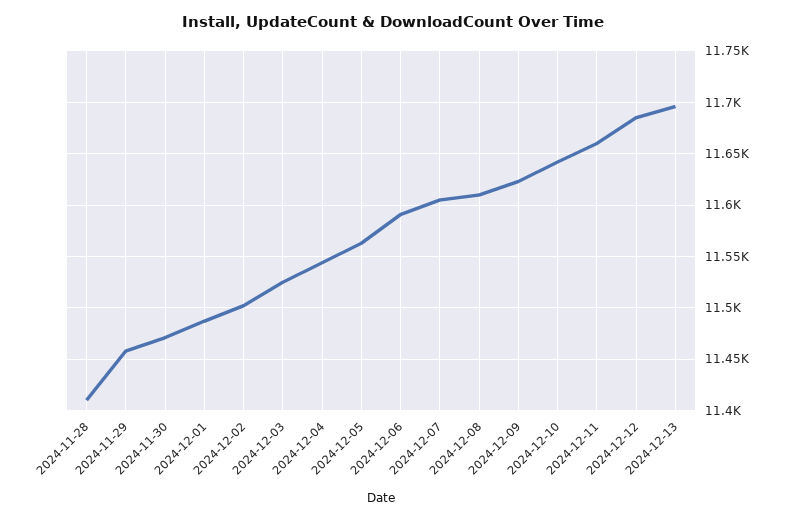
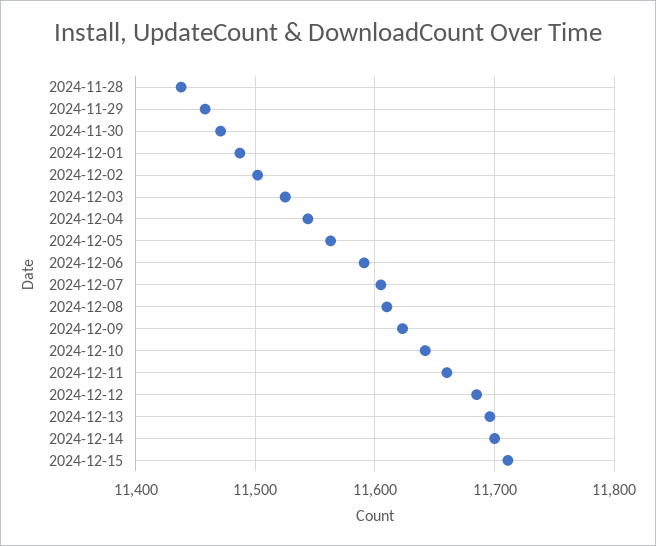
2024-11-28: 11410 -> 11440
2024-12-14: none -> 11700
2024-12-15: none -> 11710

